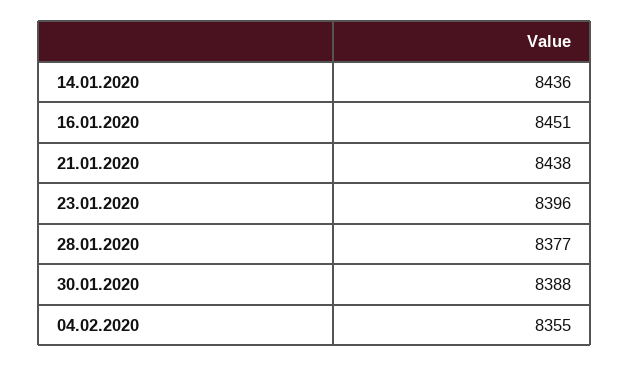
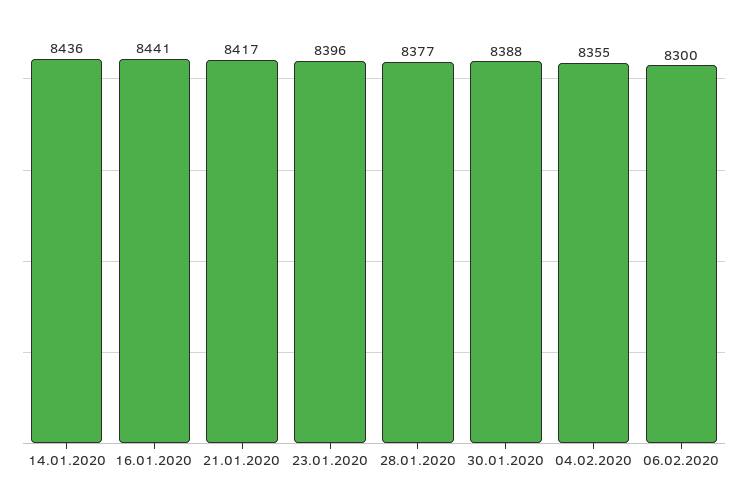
16.01.2020: 8451 -> 8441
21.01.2020: 8438 -> 8417
06.02.2020: none -> 8300

